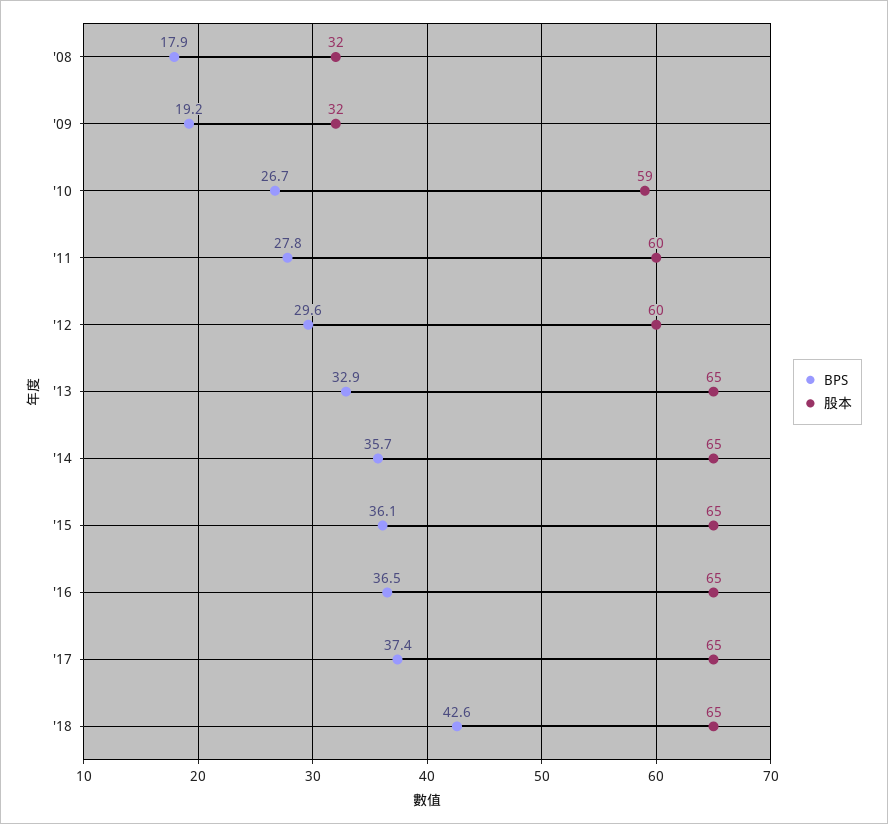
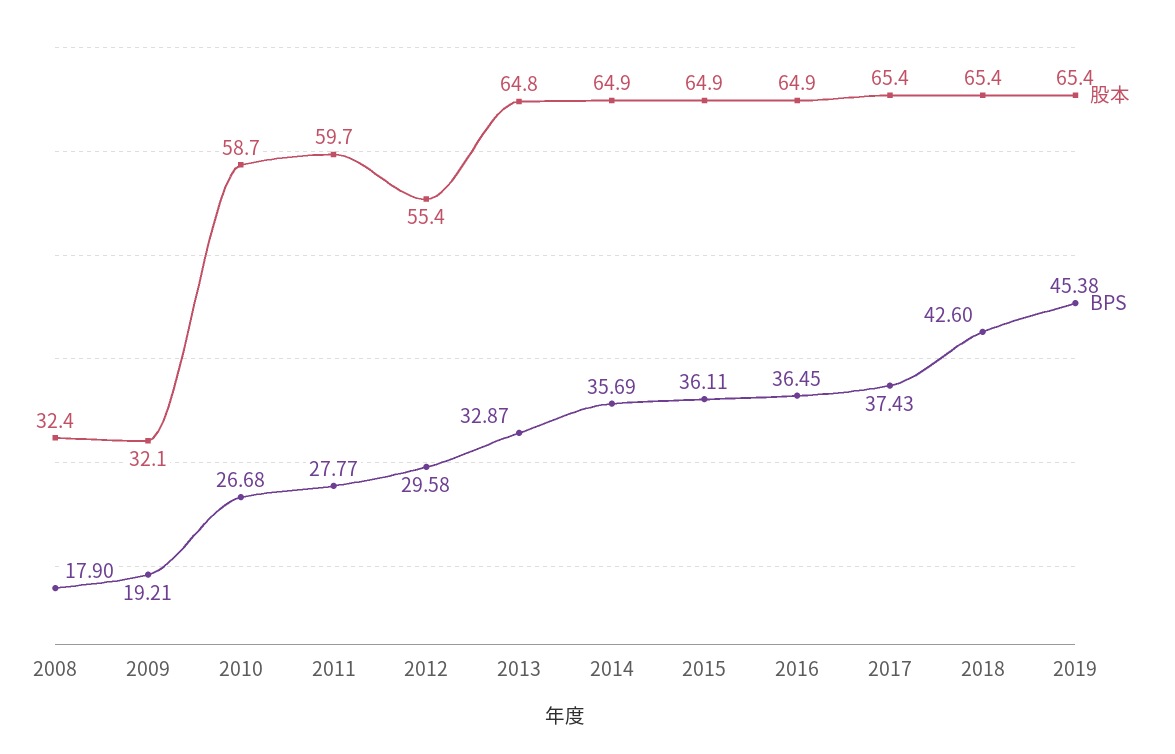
股本, '12: 60 -> 55.4
股本, 2019: none -> 65.4
BPS, 2019: none -> 45.38

